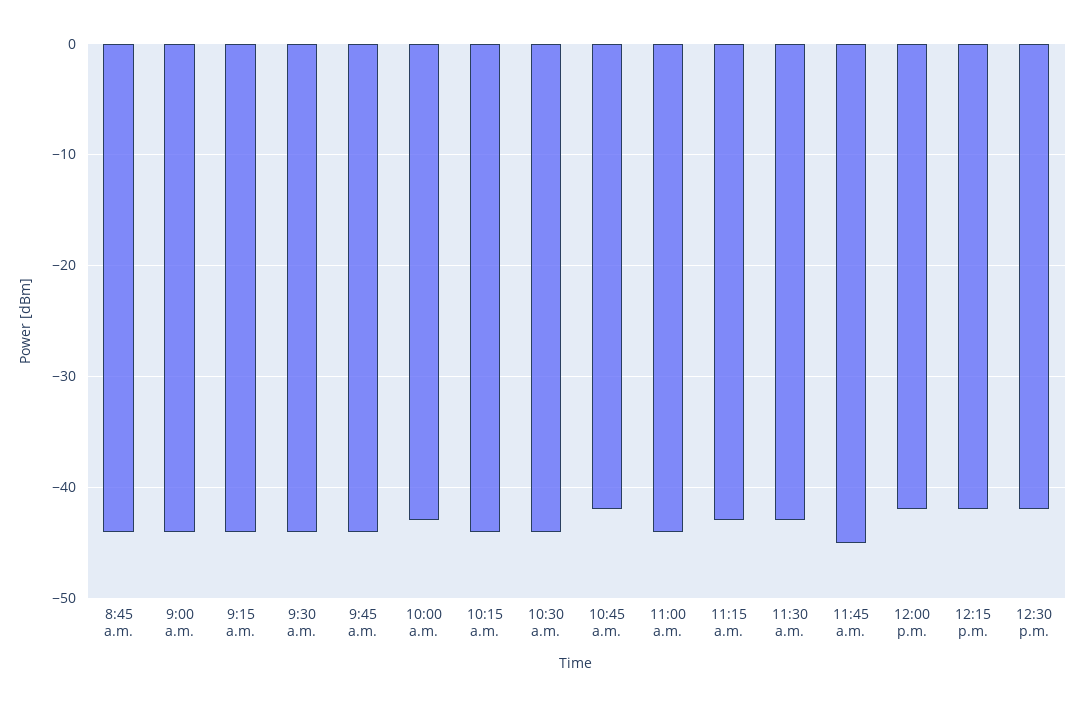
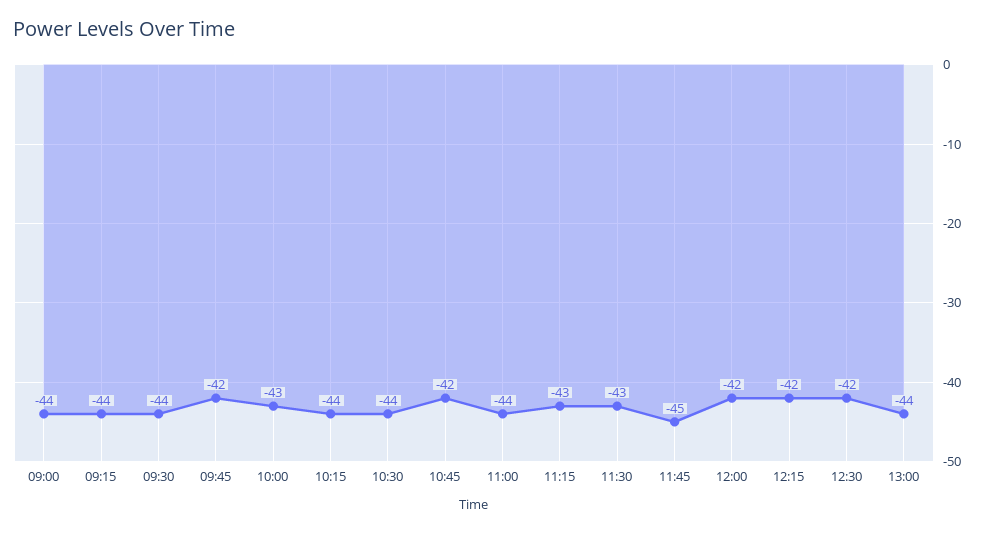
8:45 a.m.: -44 -> none
9:45 a.m.: -44 -> -42
13:00: none -> -44

